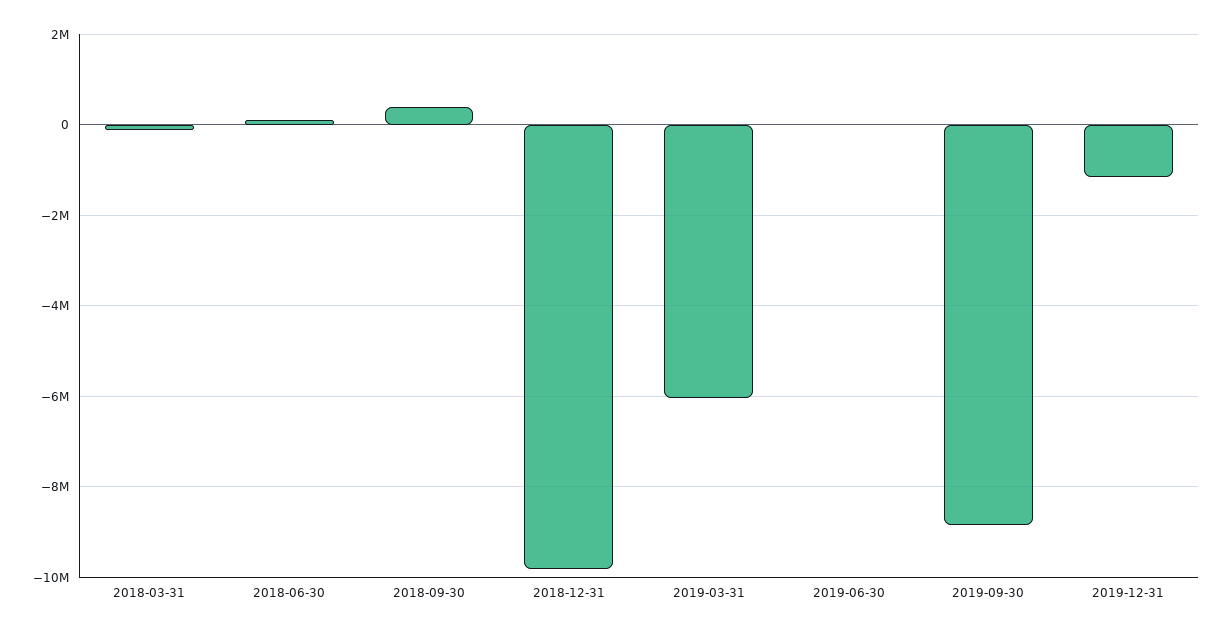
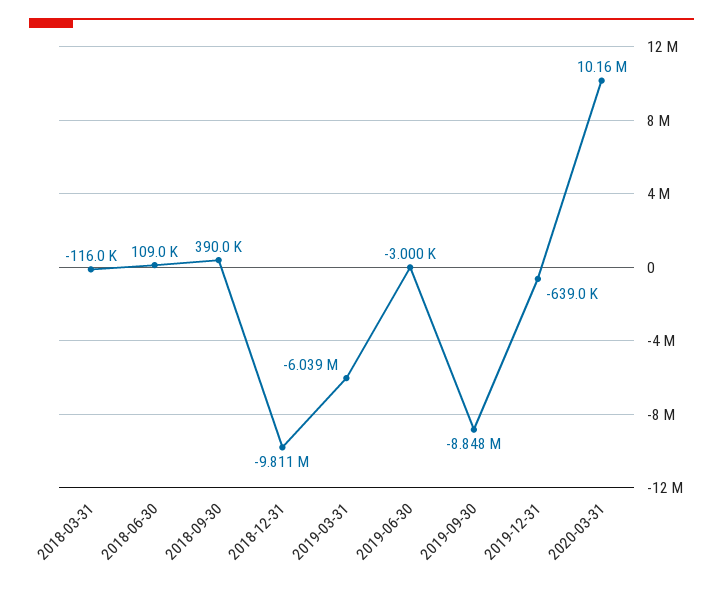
2019-12-31: -1200000 -> -639000
2020-03-31: none -> 10160000

